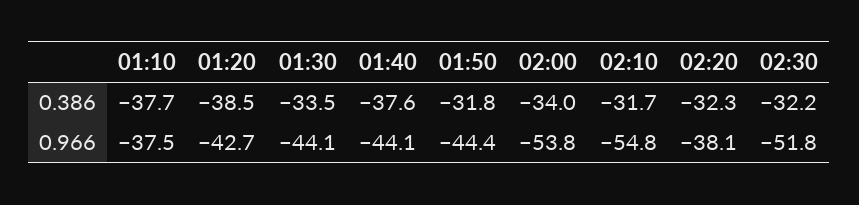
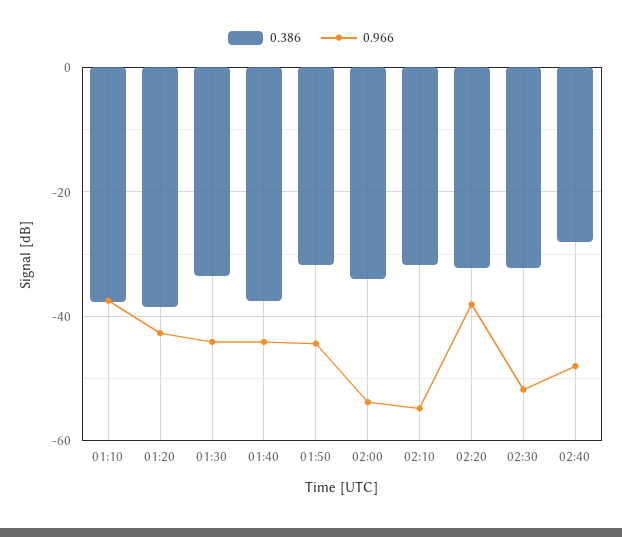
0.386, 02:40: none -> -28
0.966, 02:40: none -> -48

